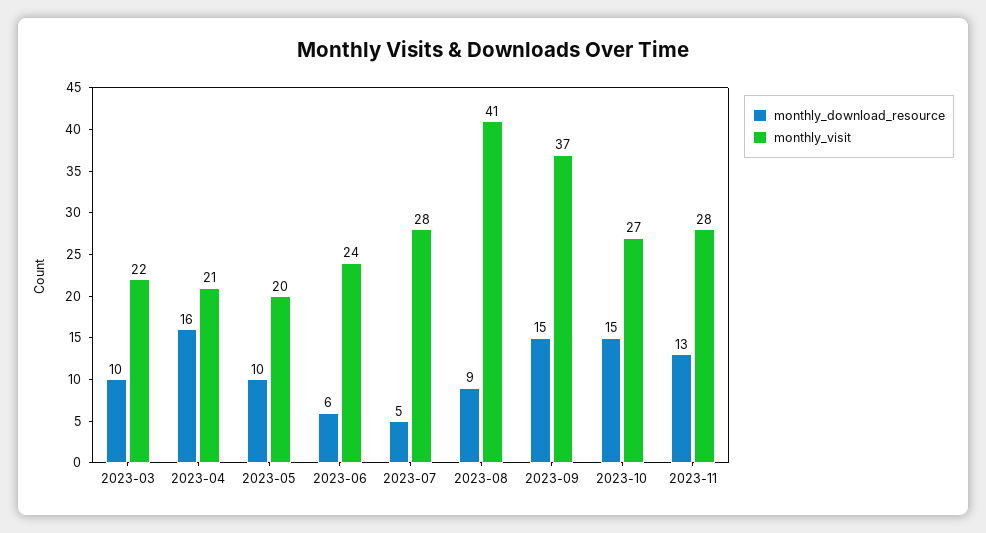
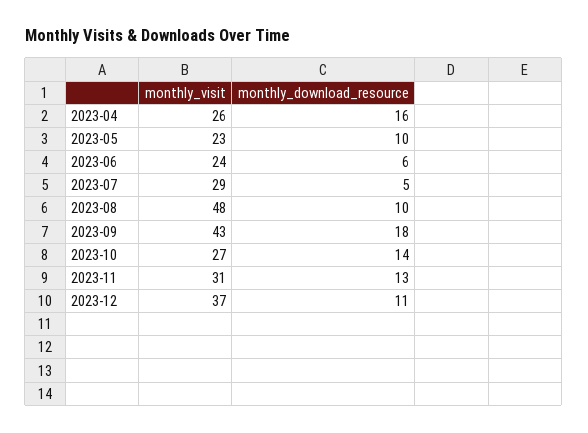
monthly_download_resource, 2023-03: 10 -> none
monthly_visit, 2023-03: 22 -> none
monthly_visit, 2023-04: 21 -> 26
monthly_visit, 2023-05: 20 -> 23
monthly_visit, 2023-07: 28 -> 29
monthly_download_resource, 2023-08: 9 -> 10
monthly_visit, 2023-08: 41 -> 48
monthly_download_resource, 2023-09: 15 -> 18
monthly_visit, 2023-09: 37 -> 43
monthly_download_resource, 2023-10: 15 -> 14
monthly_visit, 2023-11: 28 -> 31
monthly_visit, 2023-12: none -> 37
monthly_download_resource, 2023-12: none -> 11

